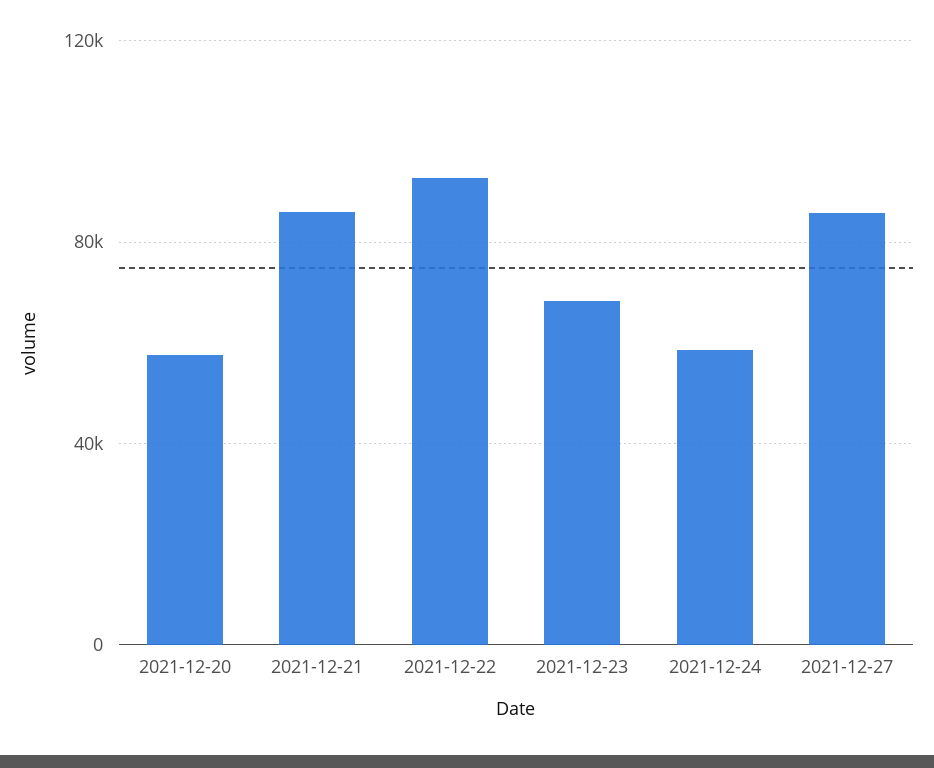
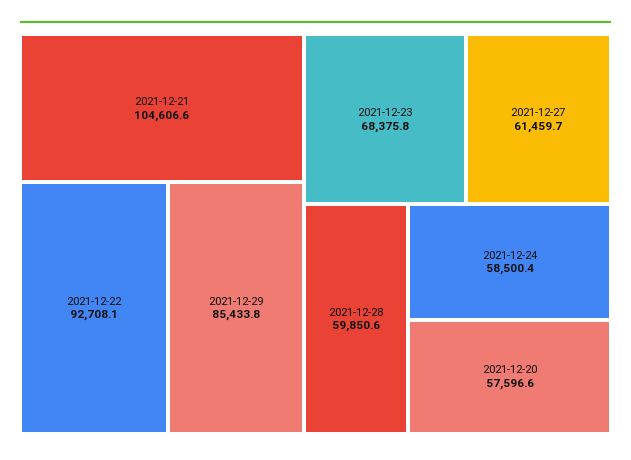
2021-12-21: 85000 -> 104606.6
2021-12-27: 85000 -> 61459.7
2021-12-29: none -> 85433.8
2021-12-28: none -> 59850.6

